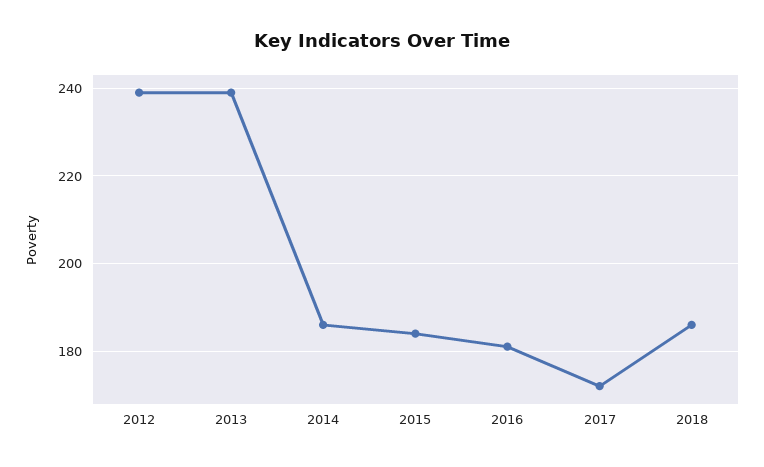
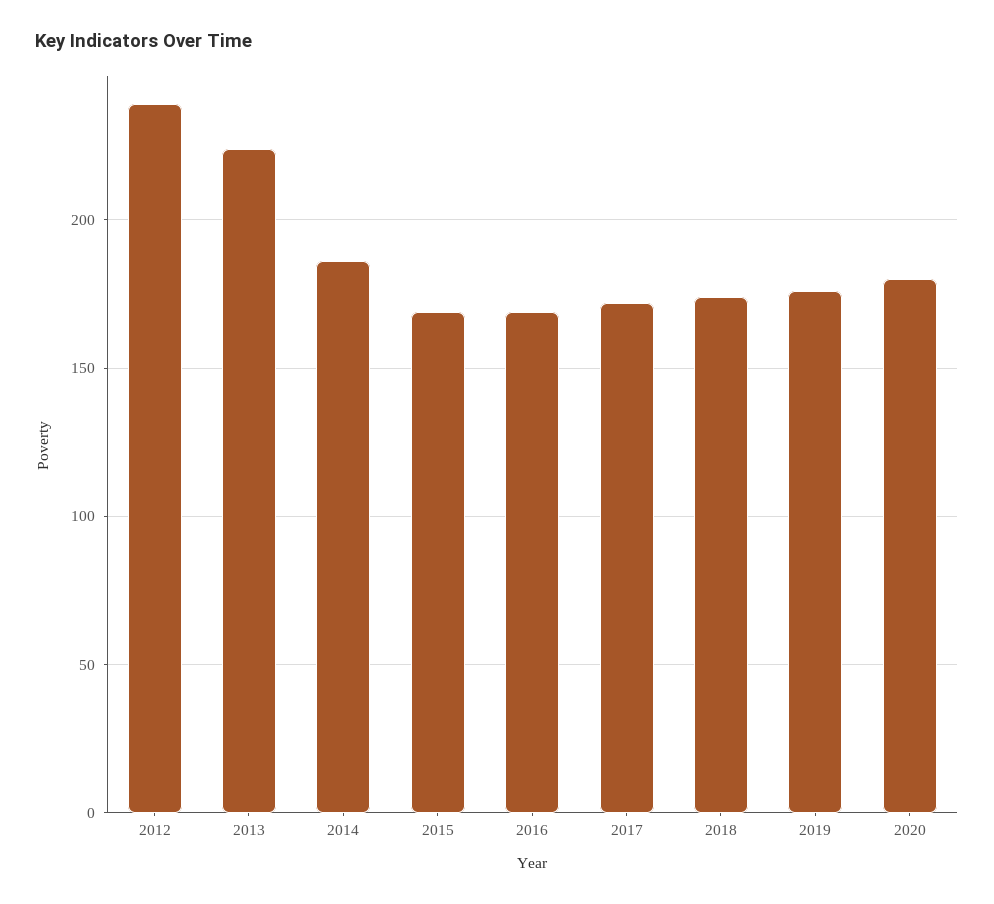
2013: 240 -> 225
2015: 185 -> 170
2016: 180 -> 170
2018: 185 -> 175
2019: none -> 175
2020: none -> 180

